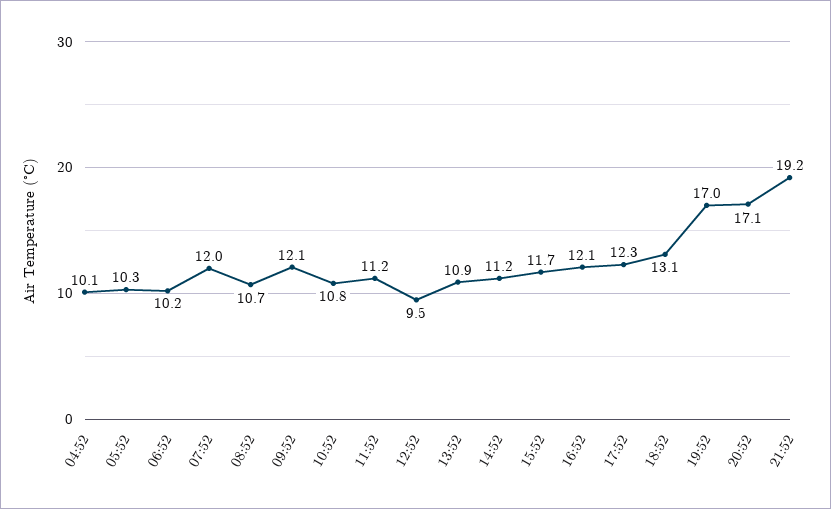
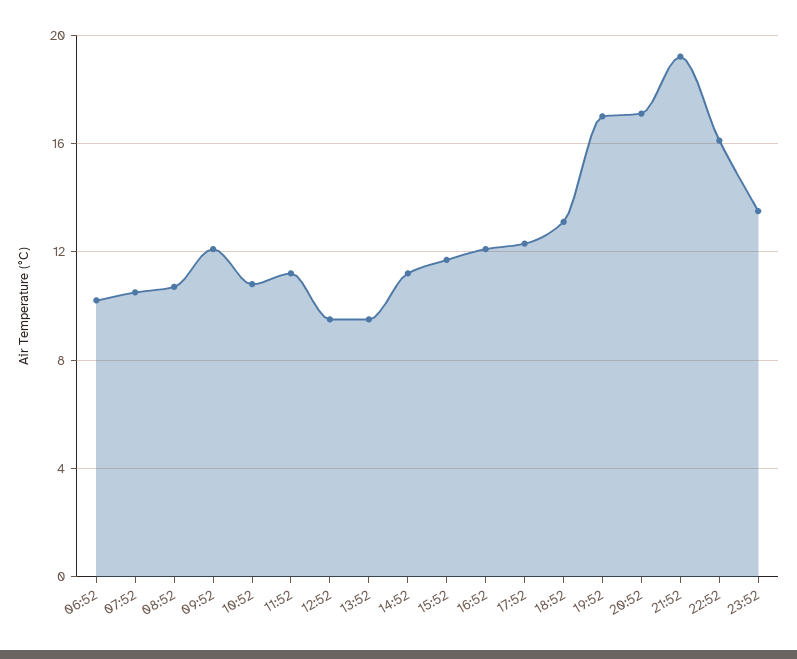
04:52: 10.1 -> none
05:52: 10.3 -> none
07:52: 12 -> 10.5
13:52: 10.9 -> 9.5
22:52: none -> 16
23:52: none -> 13.5

